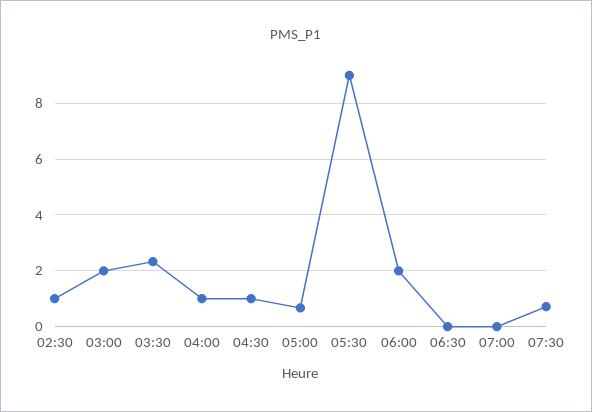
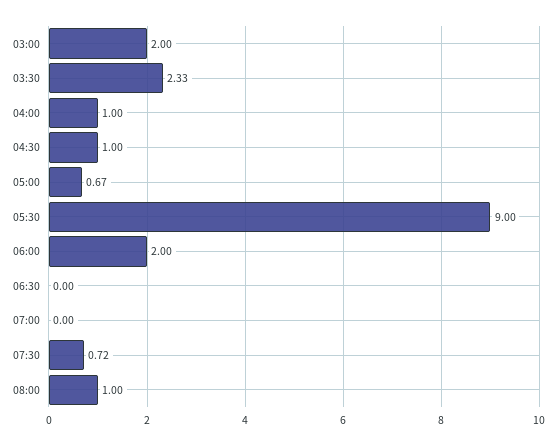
02:30: 1 -> none
08:00: none -> 1

